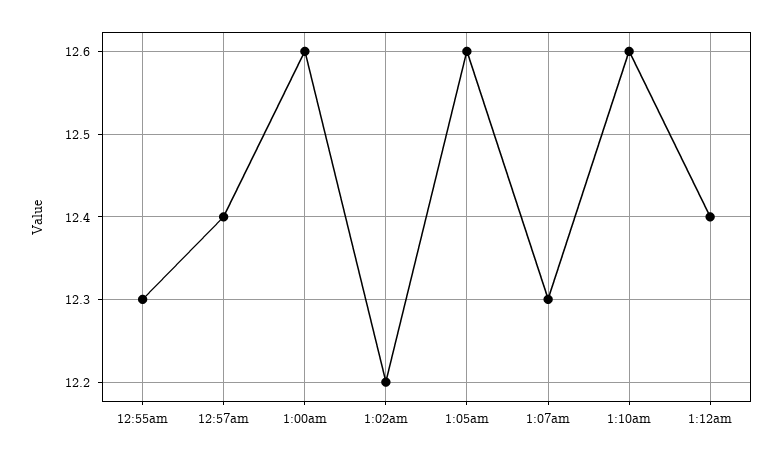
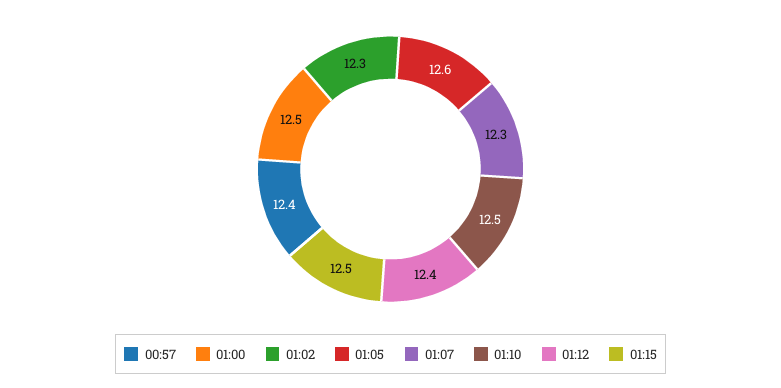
12:55am: 12.3 -> none
1:00am: 12.6 -> 12.5
1:02am: 12.2 -> 12.3
1:10am: 12.6 -> 12.5
01:15: none -> 12.5

